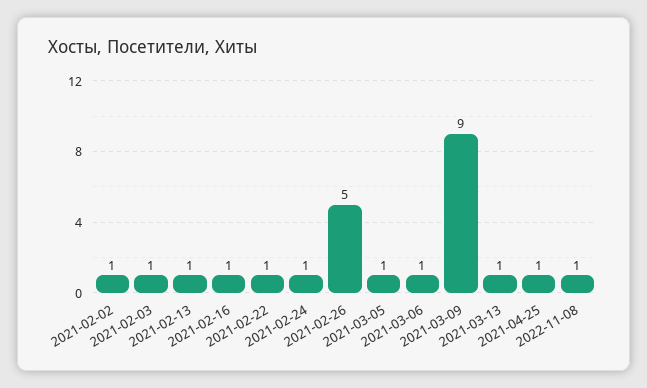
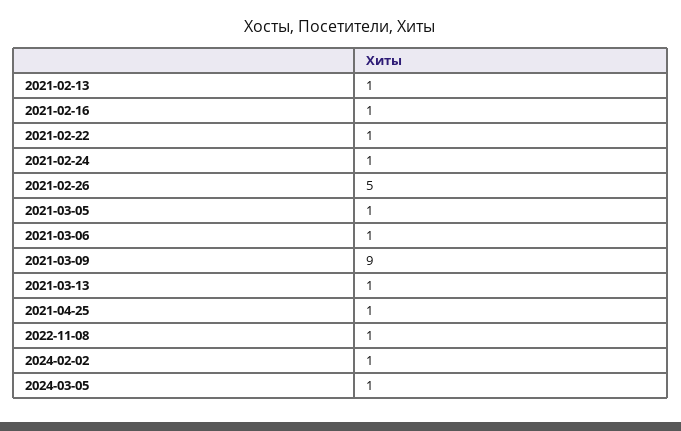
2021-02-02: 1 -> none
2021-02-03: 1 -> none
2024-02-02: none -> 1
2024-03-05: none -> 1

